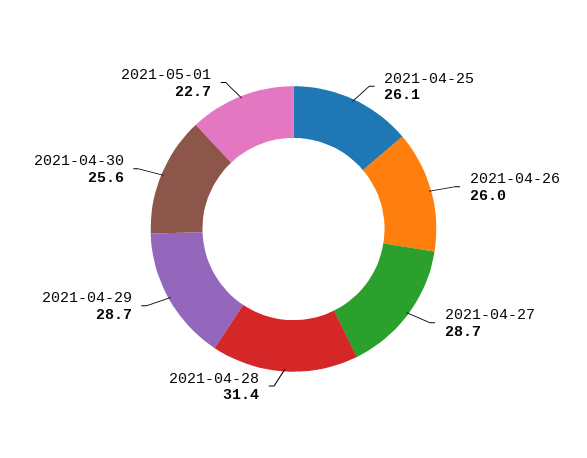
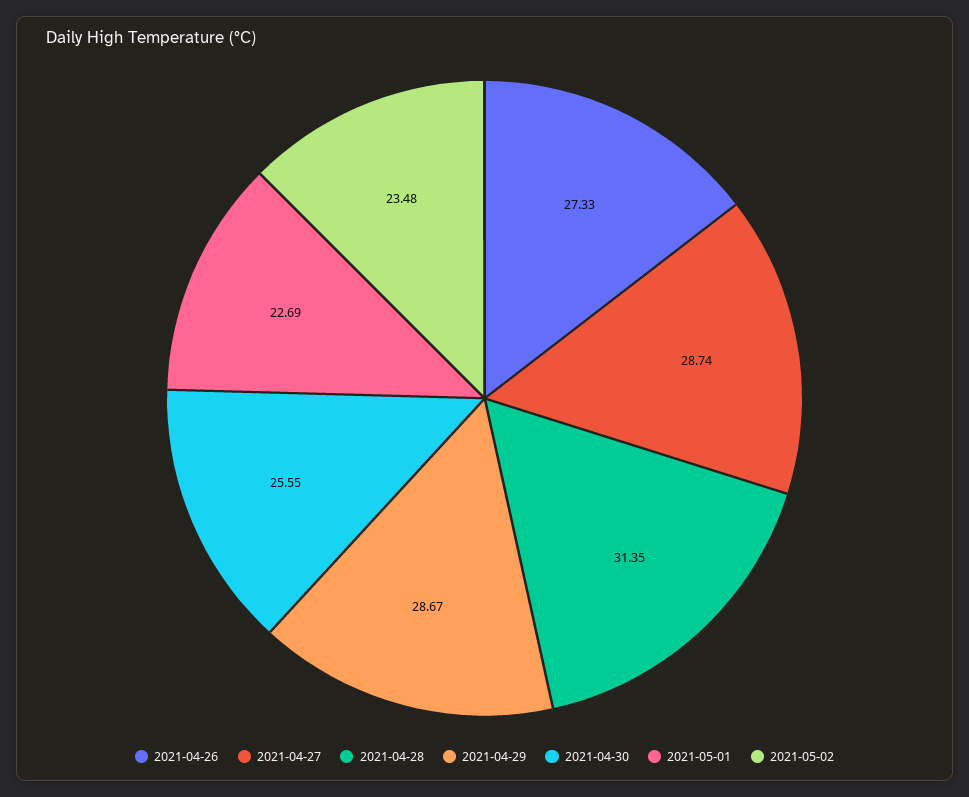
2021-04-25: 26.1 -> none
2021-04-26: 26 -> 27.33
2021-05-02: none -> 23.48

